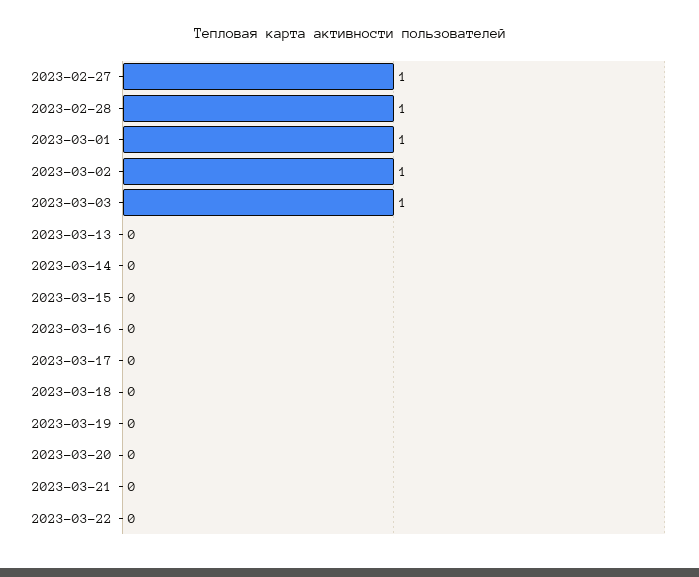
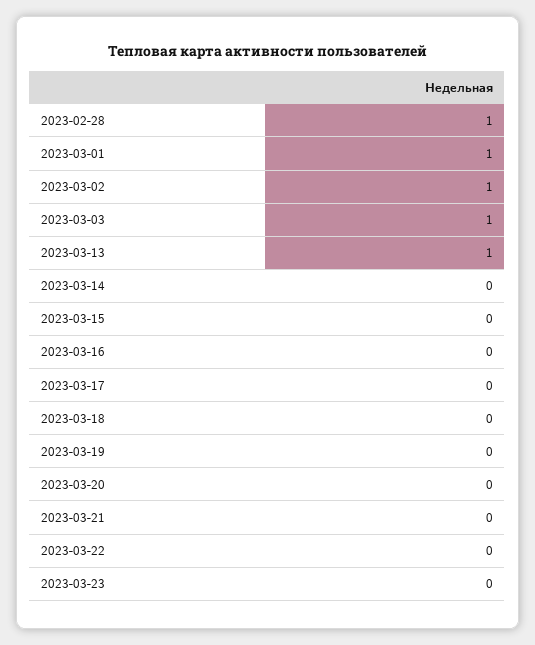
2023-02-27: 1 -> none
2023-03-13: 0 -> 1
2023-03-23: none -> 0

